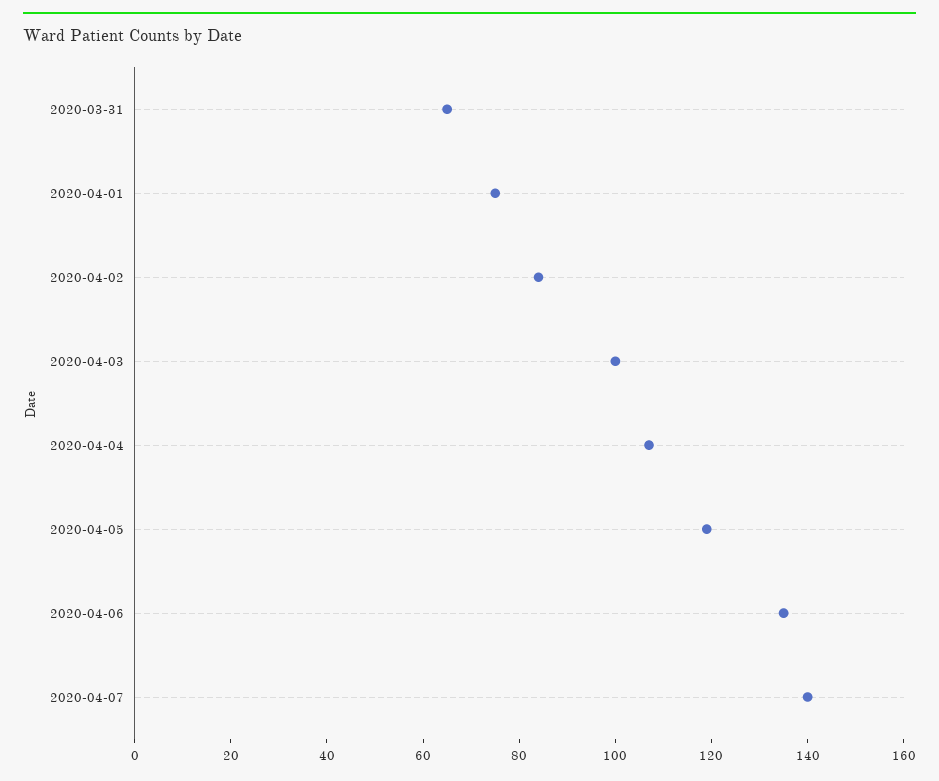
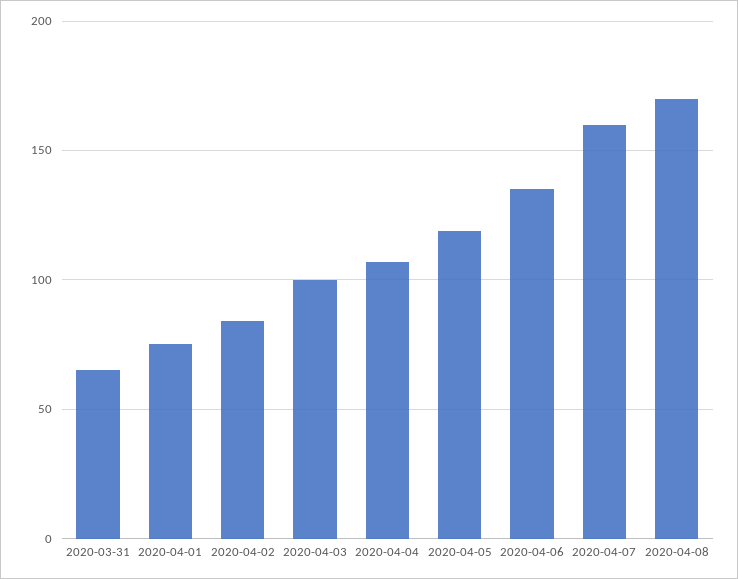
2020-04-07: 140 -> 160
2020-04-08: none -> 170

